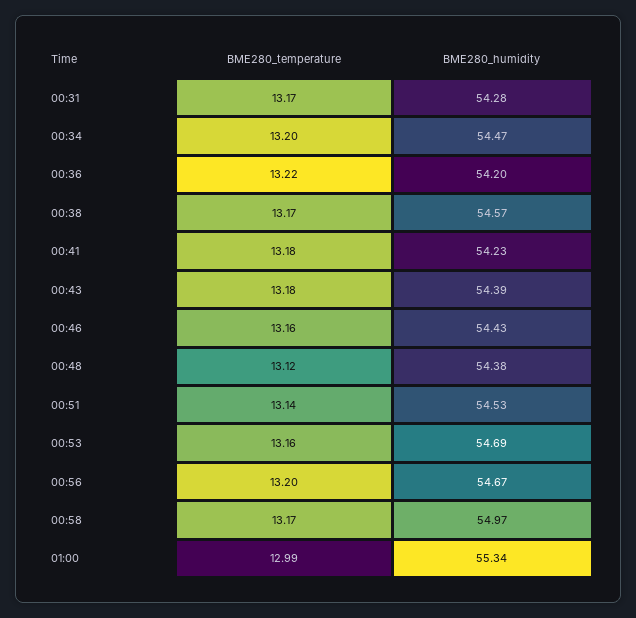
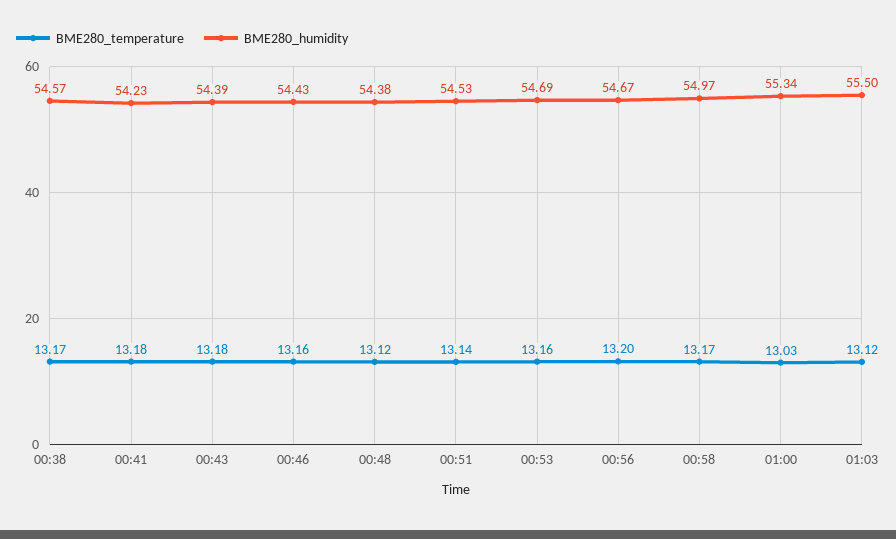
BME280_temperature, 00:31: 13.17 -> none
BME280_humidity, 00:31: 54.28 -> none
BME280_temperature, 00:34: 13.2 -> none
BME280_humidity, 00:34: 54.47 -> none
BME280_temperature, 00:36: 13.22 -> none
BME280_humidity, 00:36: 54.2 -> none
BME280_temperature, 01:00: 12.99 -> 13.03
BME280_temperature, 01:03: none -> 13.12
BME280_humidity, 01:03: none -> 55.5

